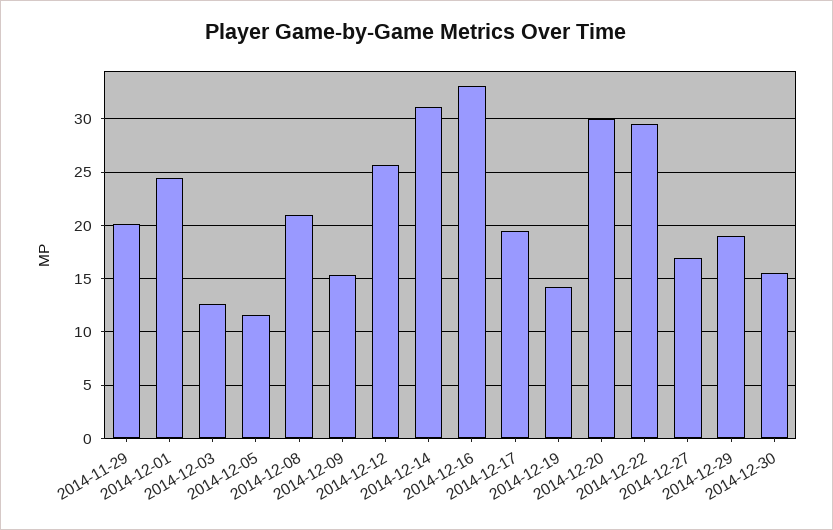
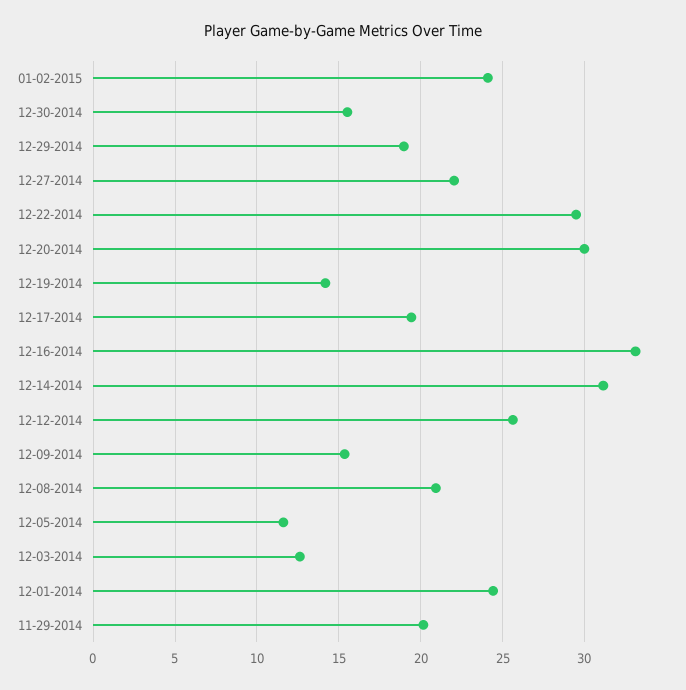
2014-12-27: 17 -> 22
01-02-2015: none -> 24

